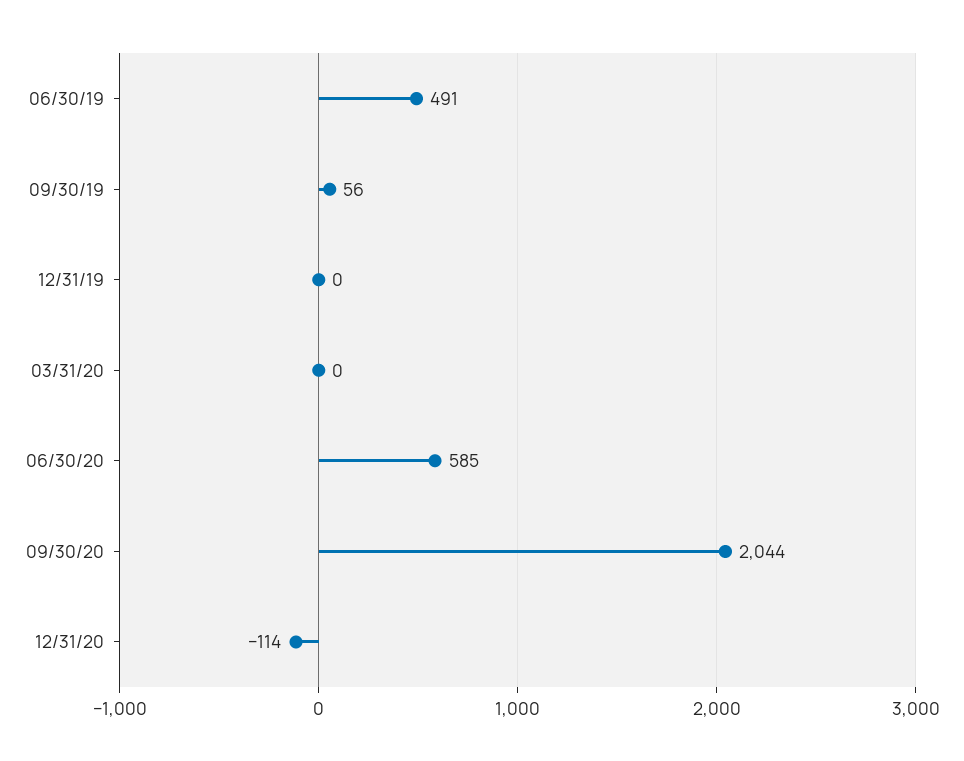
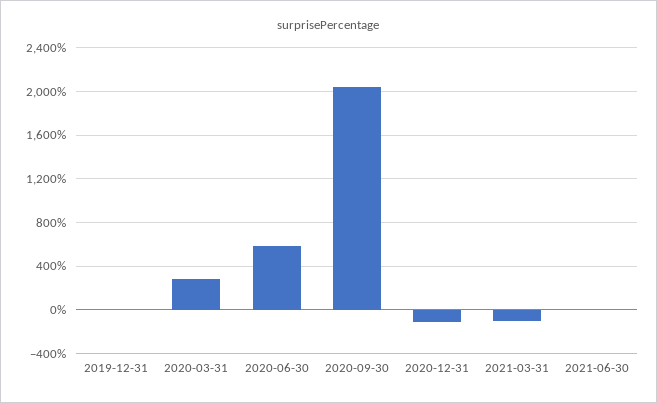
06/30/19: 491 -> none
09/30/19: 56 -> none
03/31/20: 0 -> 300
2021-03-31: none -> -100
2021-06-30: none -> 0

